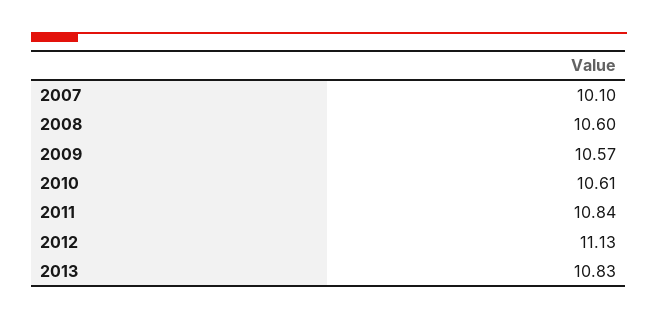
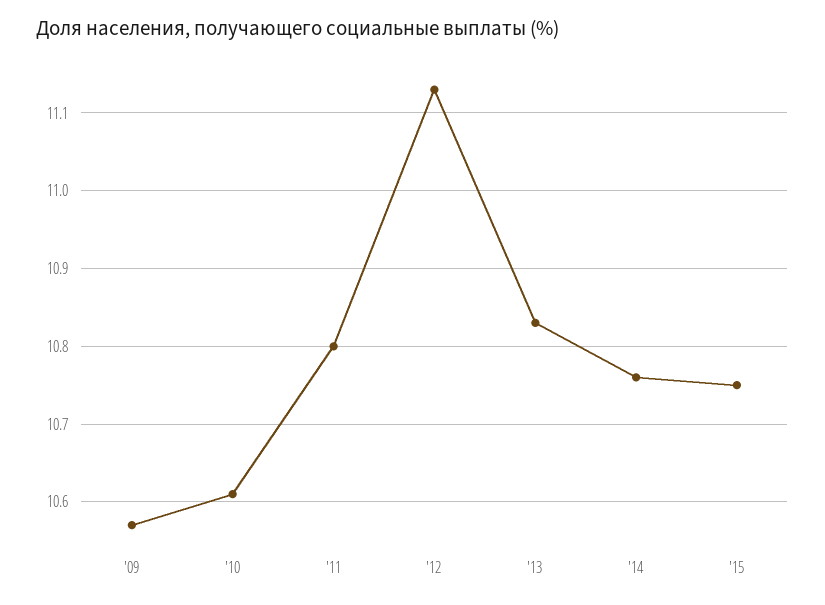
2007: 10.1 -> none
2008: 10.6 -> none
2011: 10.84 -> 10.8
'14: none -> 10.76
'15: none -> 10.75

